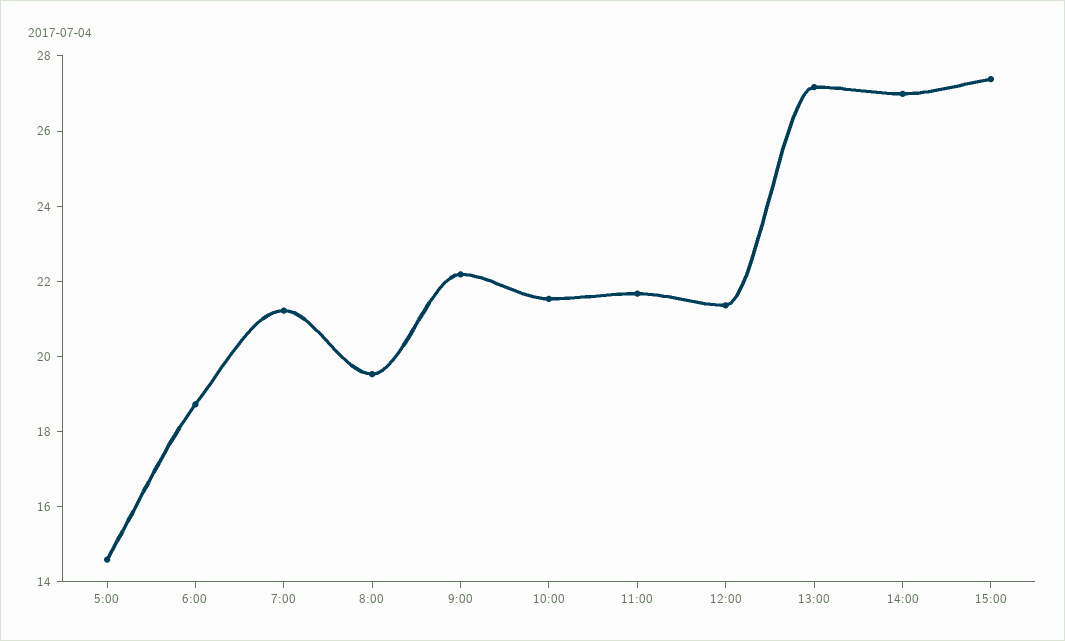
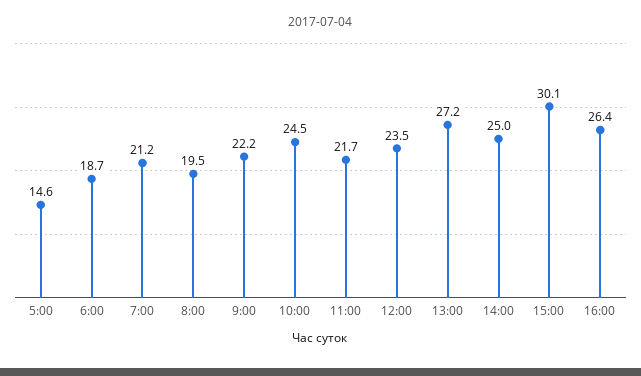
10:00: 21.5 -> 24.5
12:00: 21.5 -> 23.5
14:00: 27 -> 25
15:00: 27.5 -> 30.1
16:00: none -> 26.4

